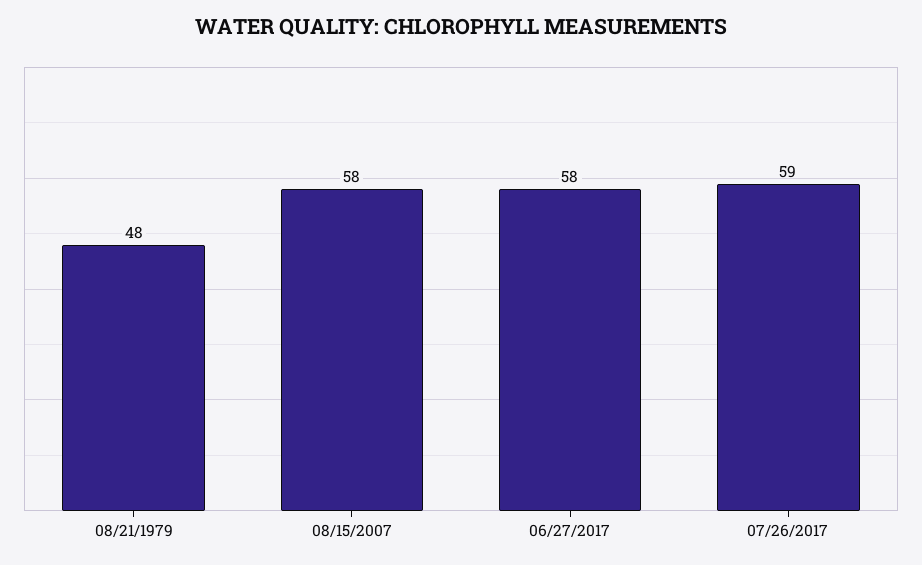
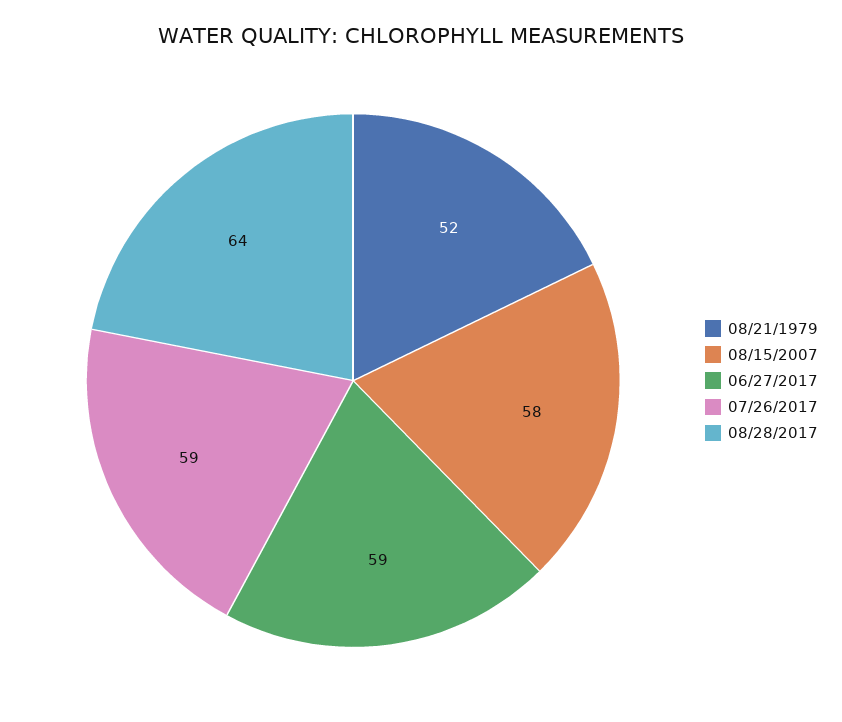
08/21/1979: 48 -> 52
06/27/2017: 58 -> 59
08/28/2017: none -> 64

